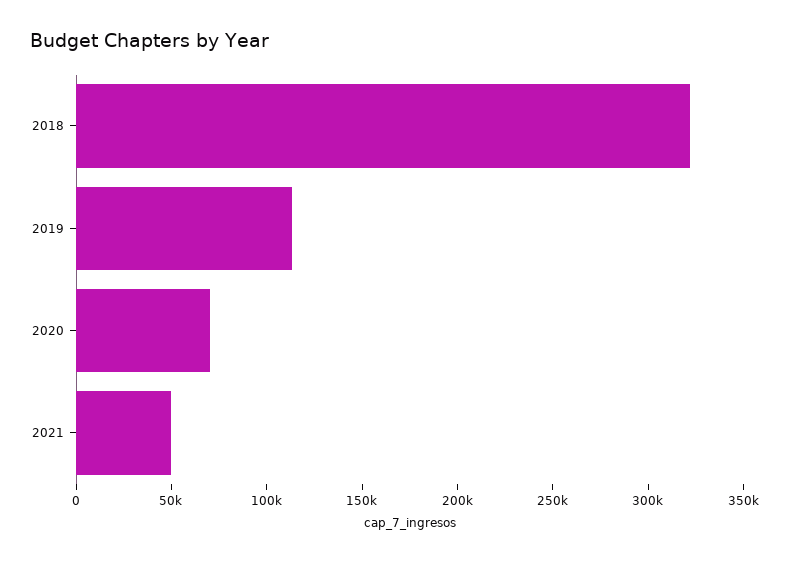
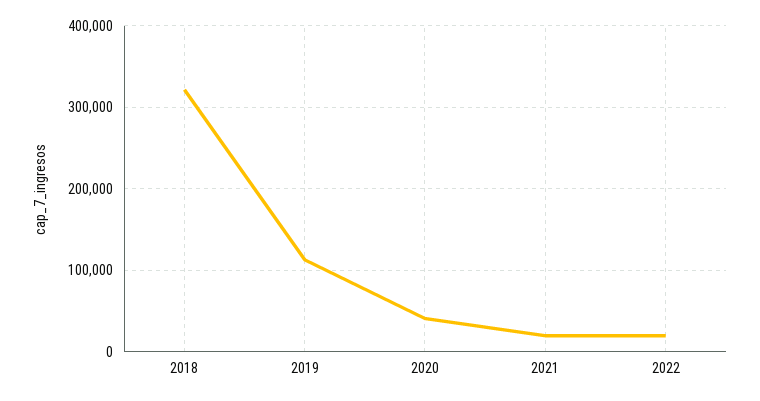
2020: 70000 -> 40000
2021: 50000 -> 20000
2022: none -> 20000

